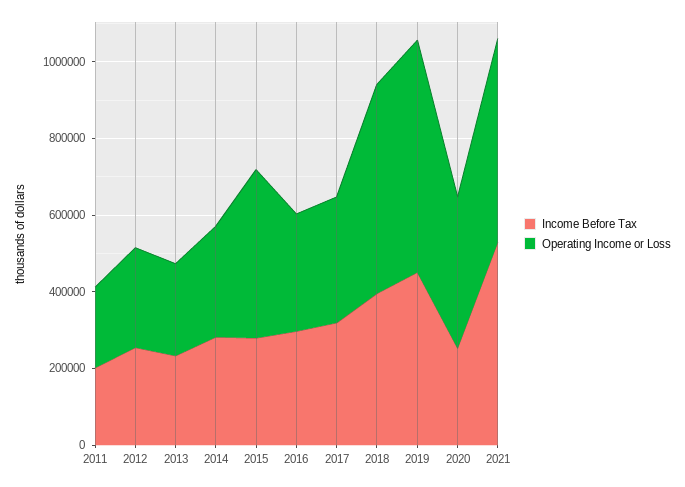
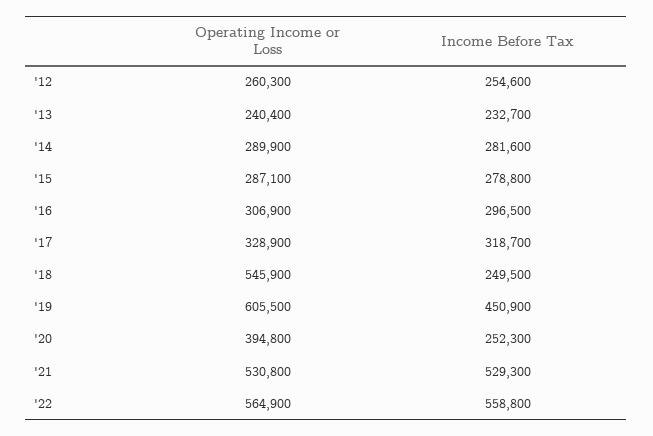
Income Before Tax, 2011: 200000 -> none
Operating Income or Loss, 2011: 200000 -> none
Operating Income or Loss, 2015: 450000 -> 287100
Income Before Tax, 2018: 400000 -> 249500
Operating Income or Loss, '22: none -> 564900
Income Before Tax, '22: none -> 558800

